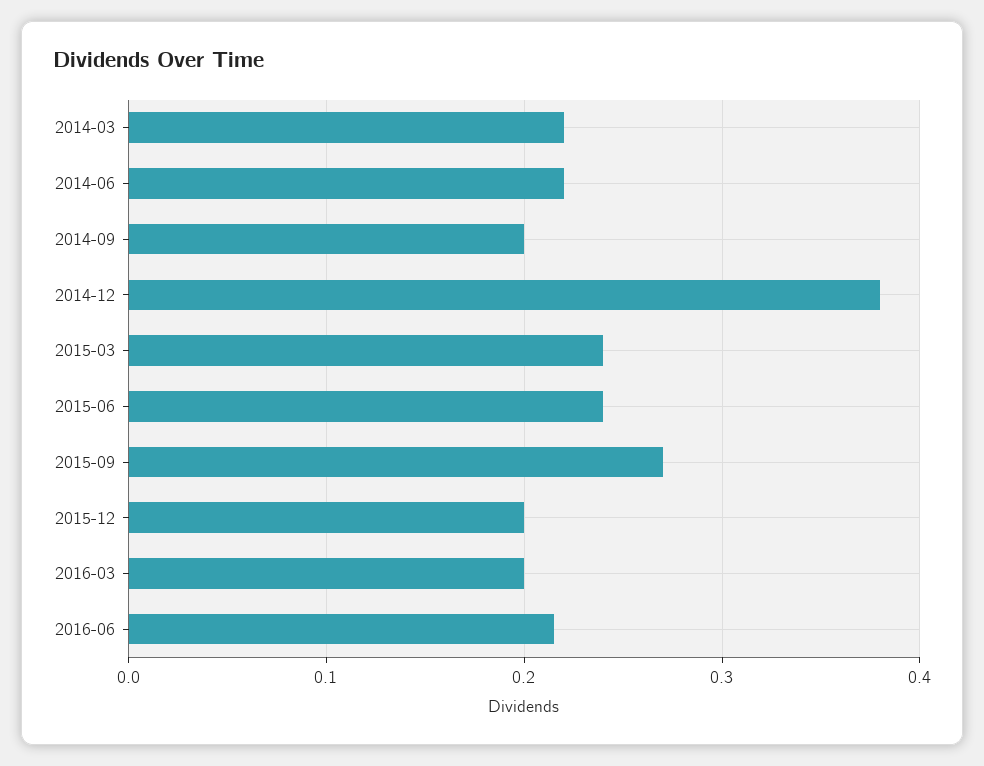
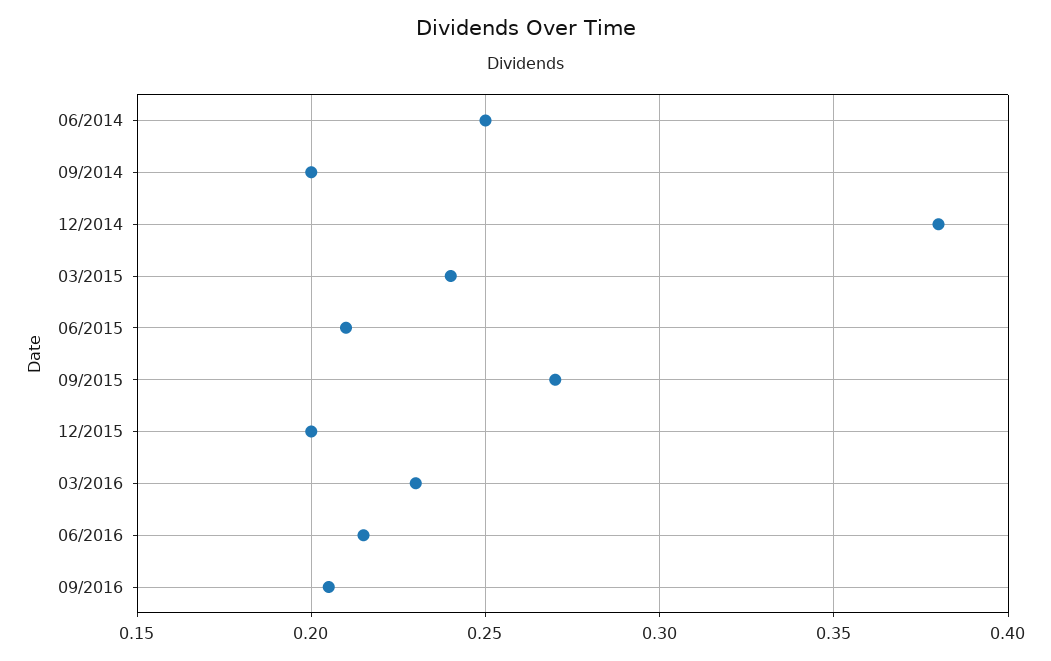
2014-03: 0.22 -> none
2014-06: 0.22 -> 0.25
2015-06: 0.24 -> 0.21
2016-03: 0.2 -> 0.23
09/2016: none -> 0.205

